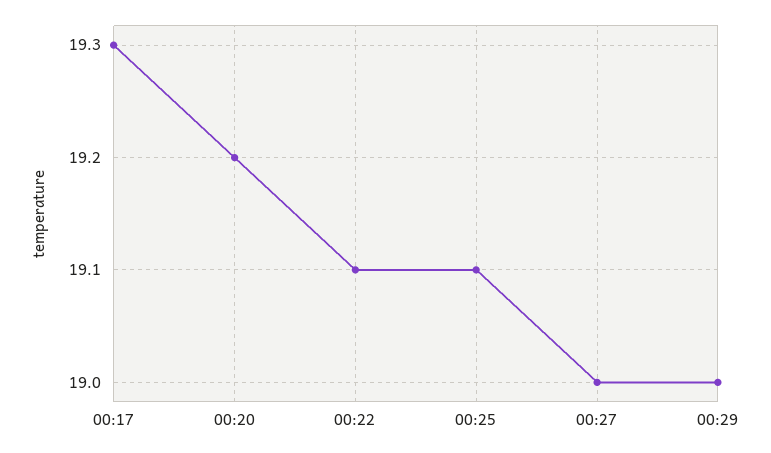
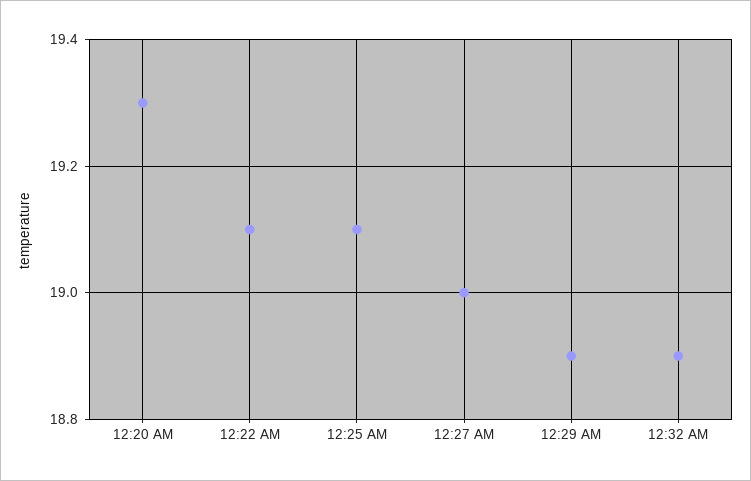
00:17: 19.3 -> none
00:20: 19.2 -> 19.3
00:29: 19 -> 18.9
12:32 AM: none -> 18.9

